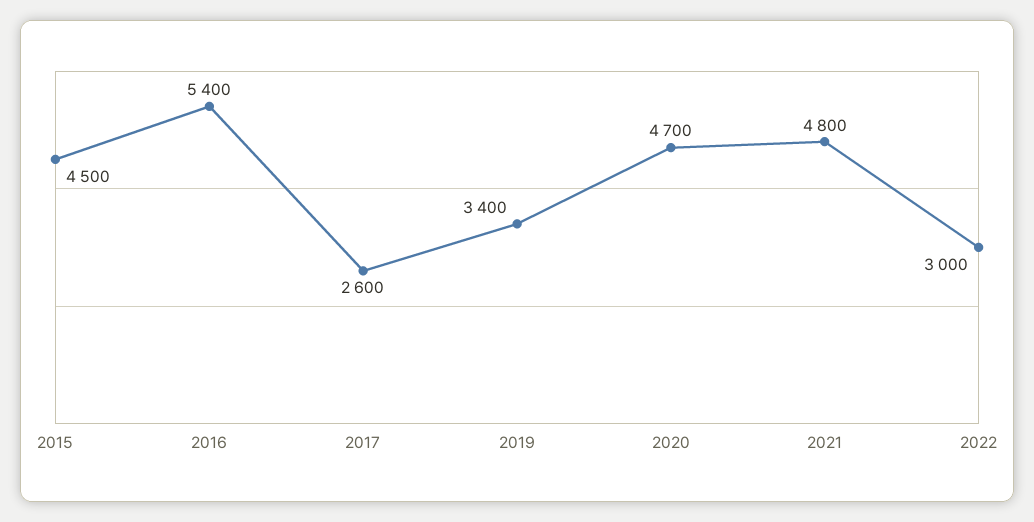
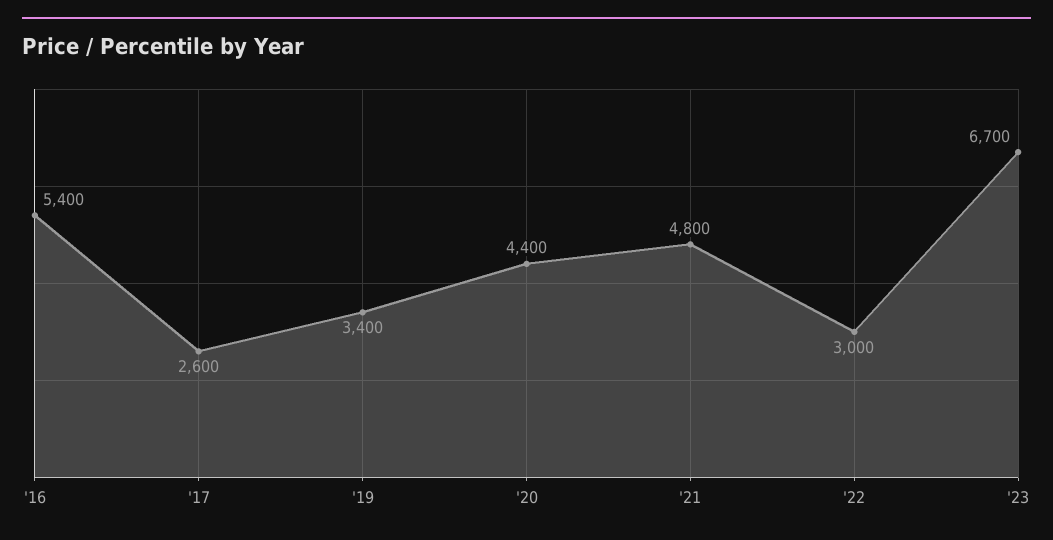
2015: 4500 -> none
2020: 4700 -> 4400
'23: none -> 6700

